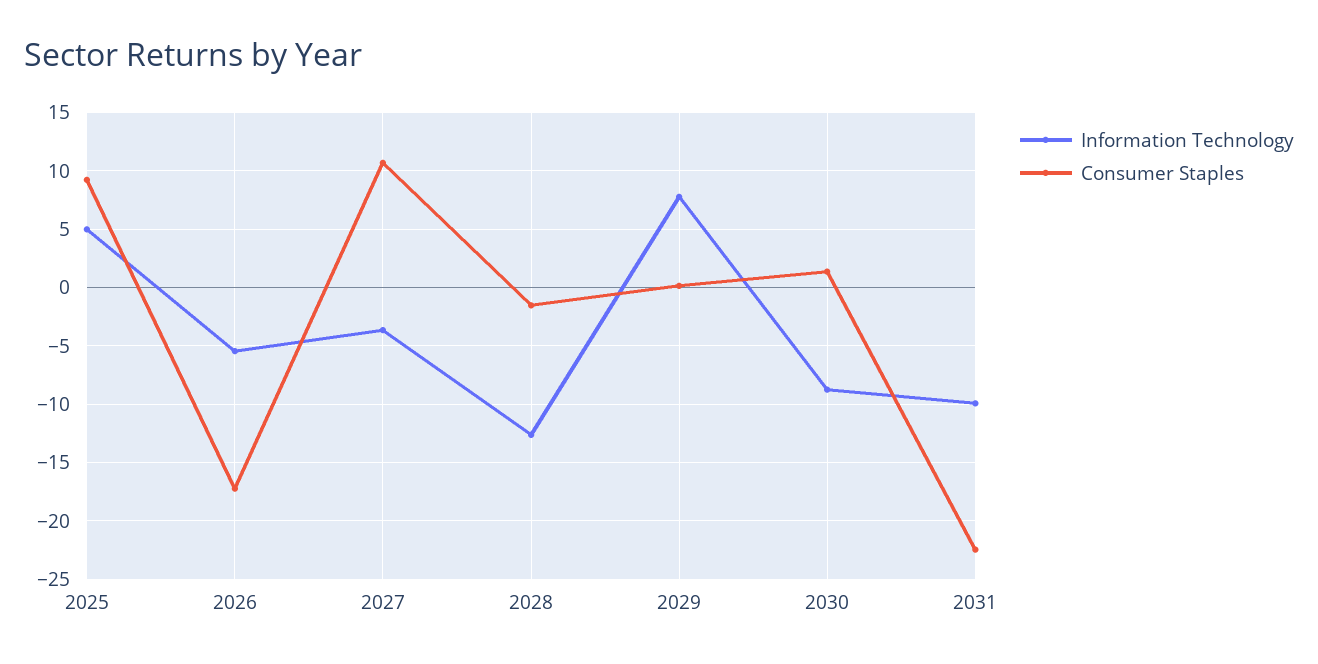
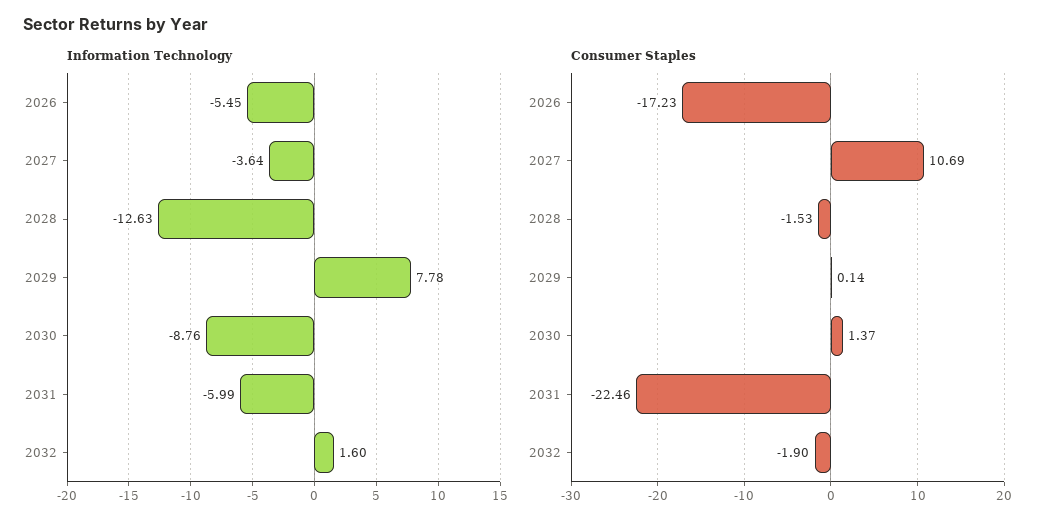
Information Technology, 2025: 5 -> none
Consumer Staples, 2025: 9 -> none
Information Technology, 2031: -10 -> -5.99
Information Technology, 2032: none -> 1.6
Consumer Staples, 2032: none -> -1.9

